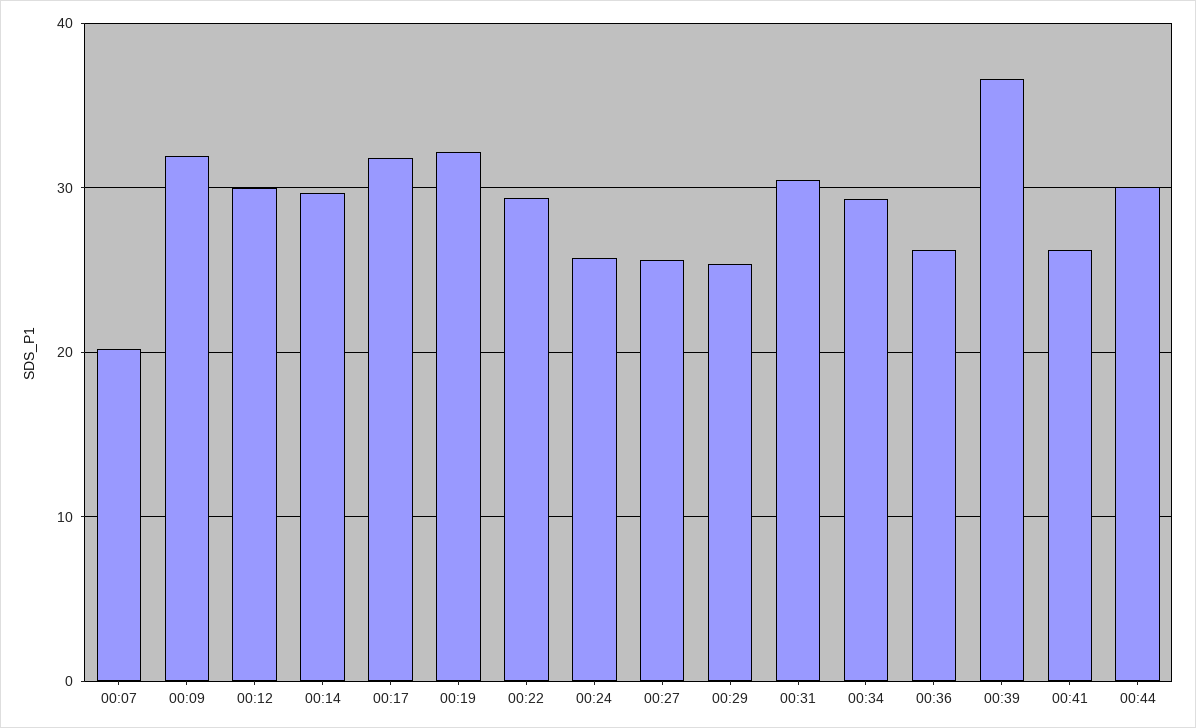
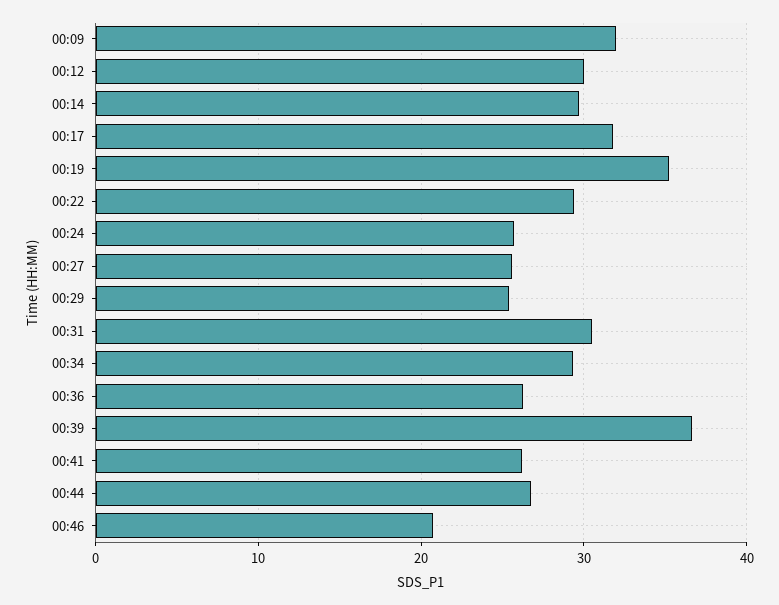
00:07: 20 -> none
00:19: 32 -> 35
00:44: 30 -> 27
00:46: none -> 21

